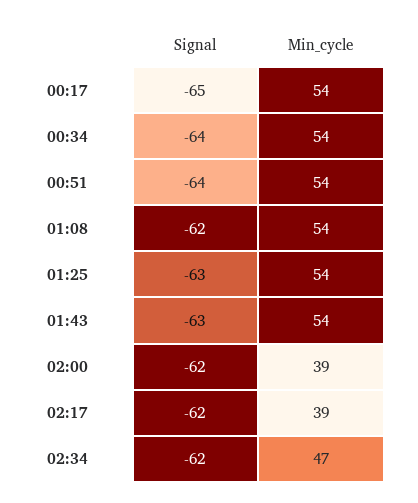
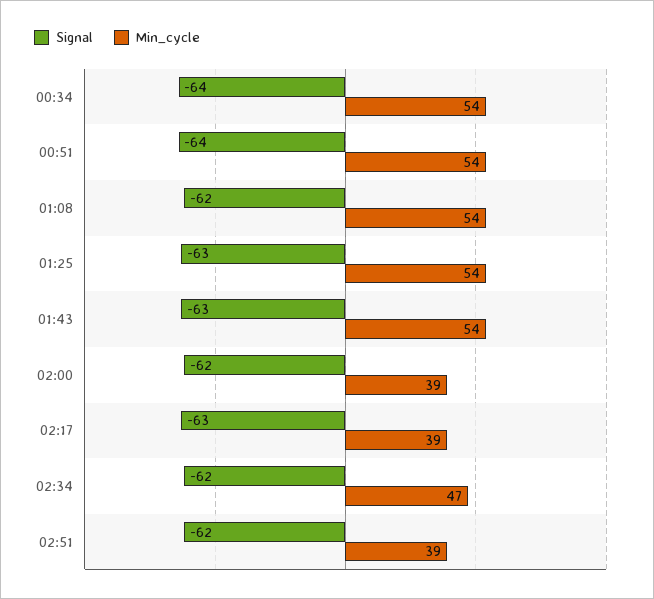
Signal, 00:17: -65 -> none
Min_cycle, 00:17: 54 -> none
Signal, 02:17: -62 -> -63
Signal, 02:51: none -> -62
Min_cycle, 02:51: none -> 39

